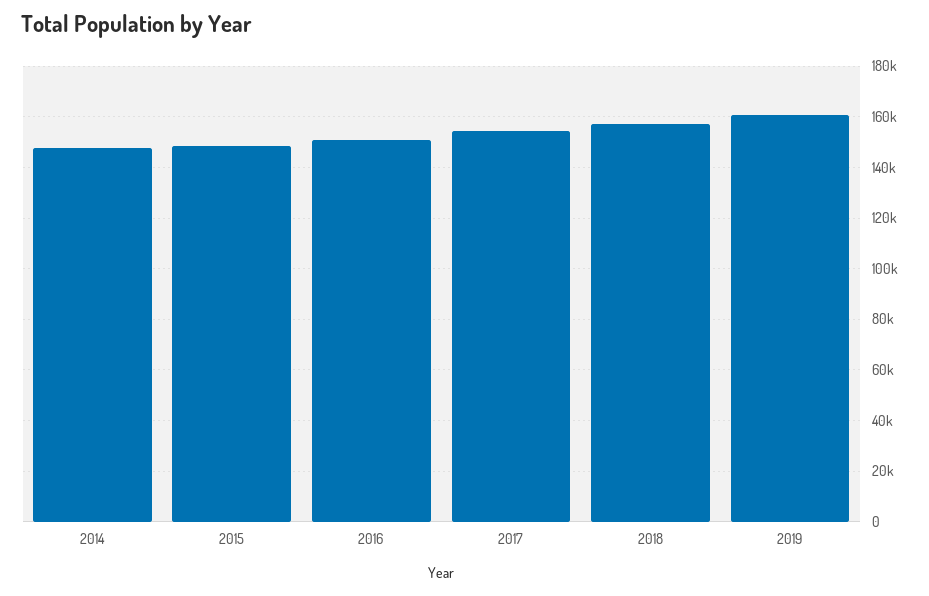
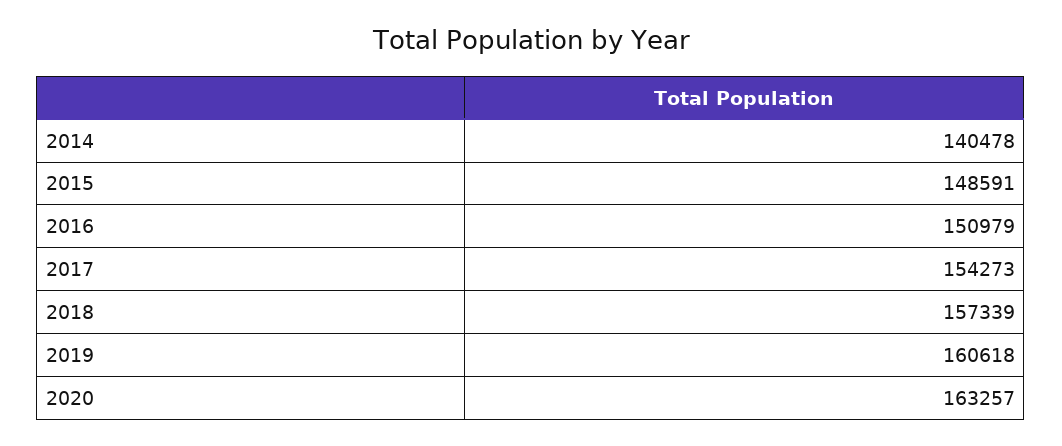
2014: 147500 -> 140478
2020: none -> 163257

